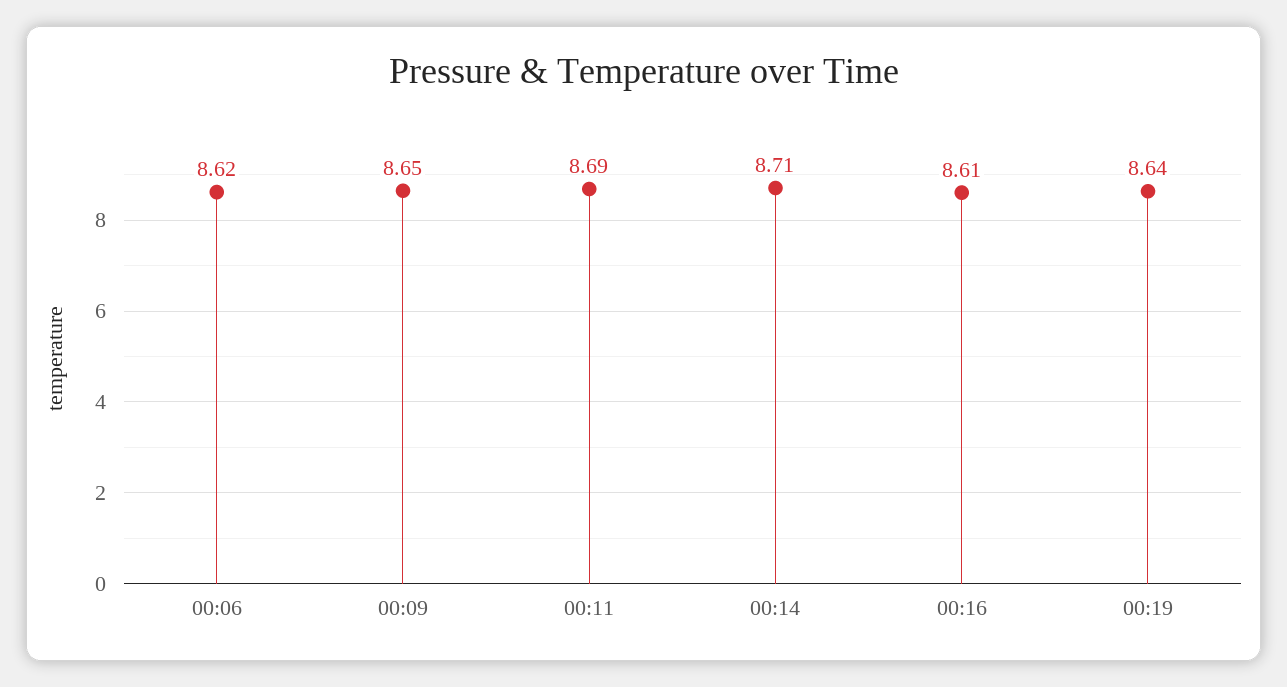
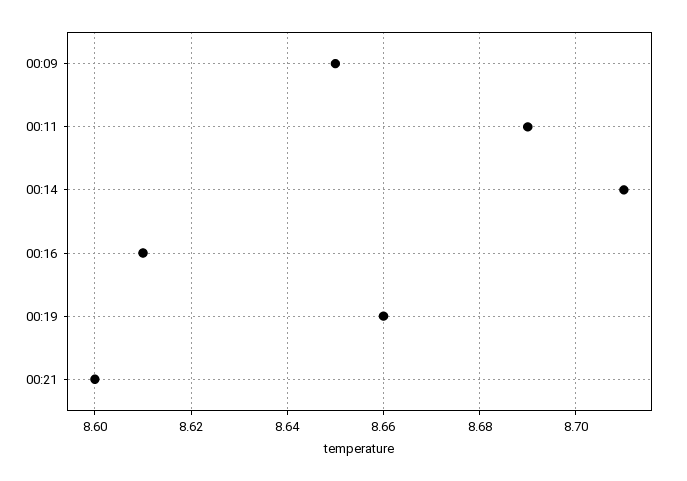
00:06: 8.62 -> none
00:19: 8.64 -> 8.66
00:21: none -> 8.6

